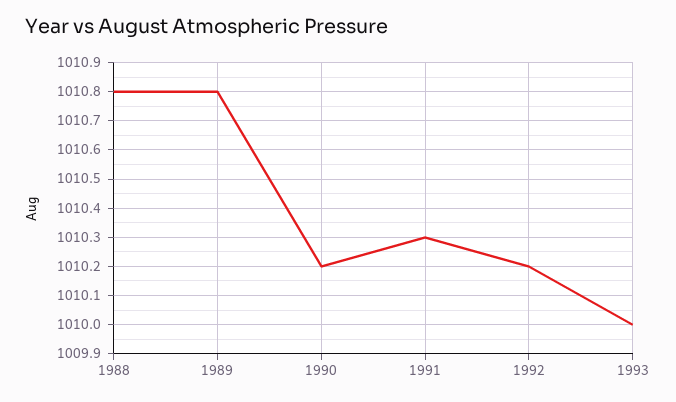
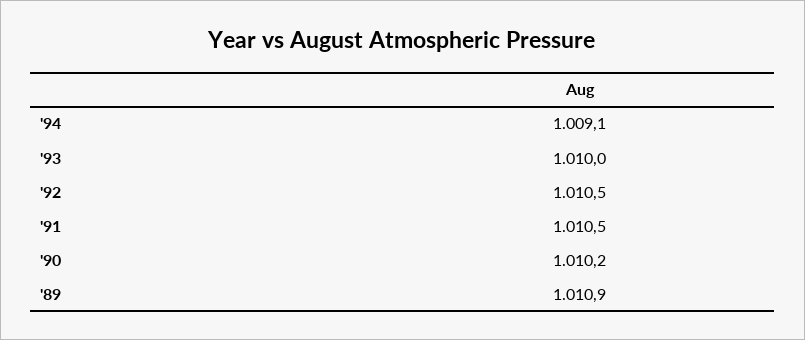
1988: 1010.8 -> none
1989: 1010.8 -> 1010.9
1991: 1010.3 -> 1010.5
1992: 1010.2 -> 1010.5
'94: none -> 1009.1

